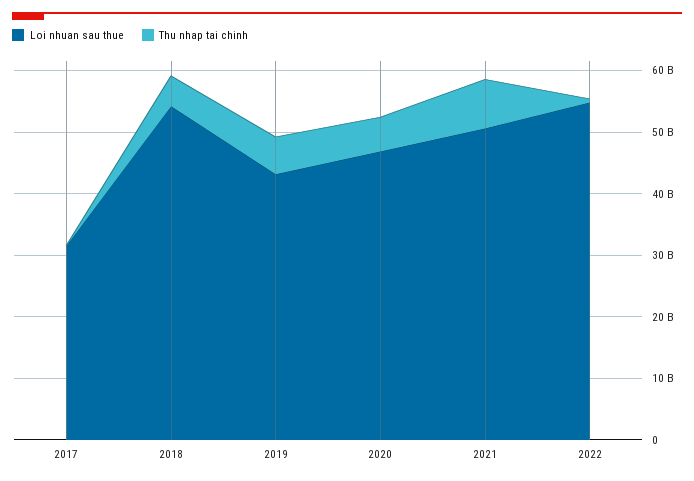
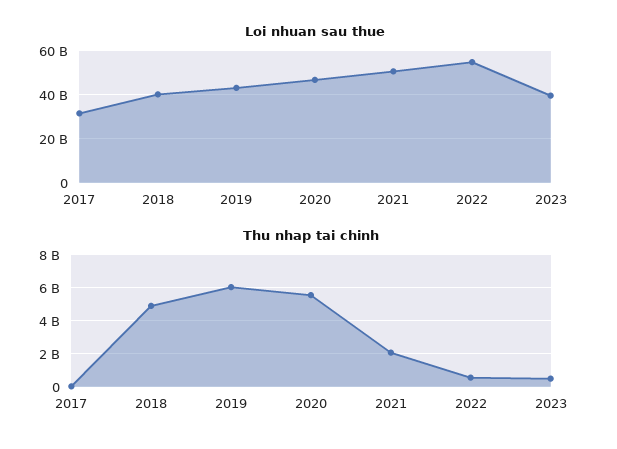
Loi nhuan sau thue, 2018: 54000000000 -> 40000000000
Thu nhap tai chinh, 2021: 8000000000 -> 2000000000
Loi nhuan sau thue, 2023: none -> 40000000000
Thu nhap tai chinh, 2023: none -> 500000000

